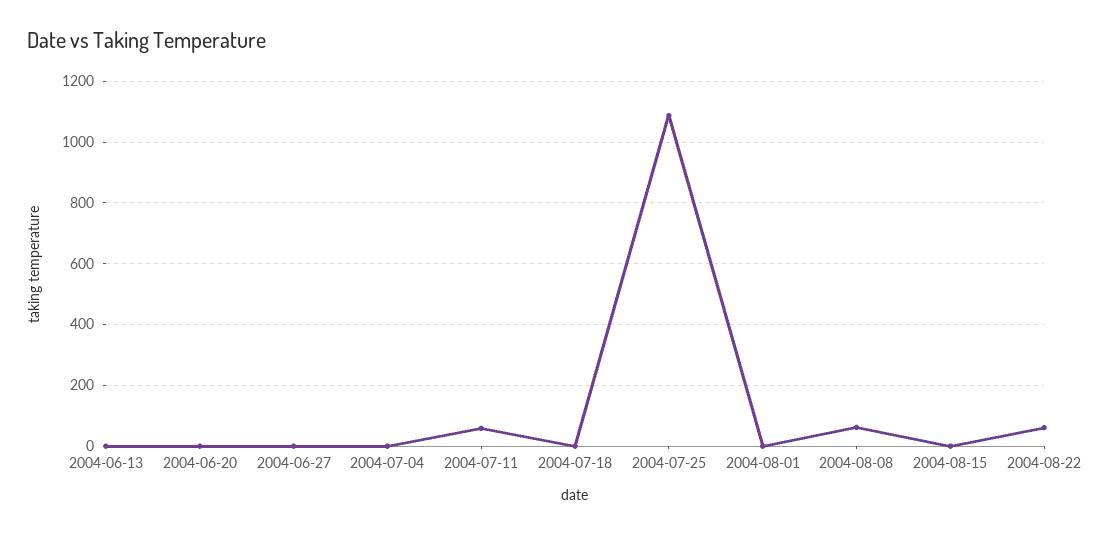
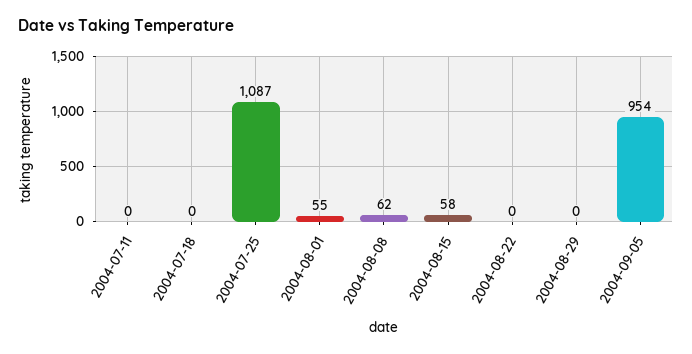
2004-06-13: 0 -> none
2004-06-20: 0 -> none
2004-06-27: 0 -> none
2004-07-04: 0 -> none
2004-07-11: 60 -> 0
2004-08-01: 0 -> 55
2004-08-15: 0 -> 58
2004-08-22: 60 -> 0
2004-08-29: none -> 0
2004-09-05: none -> 954

